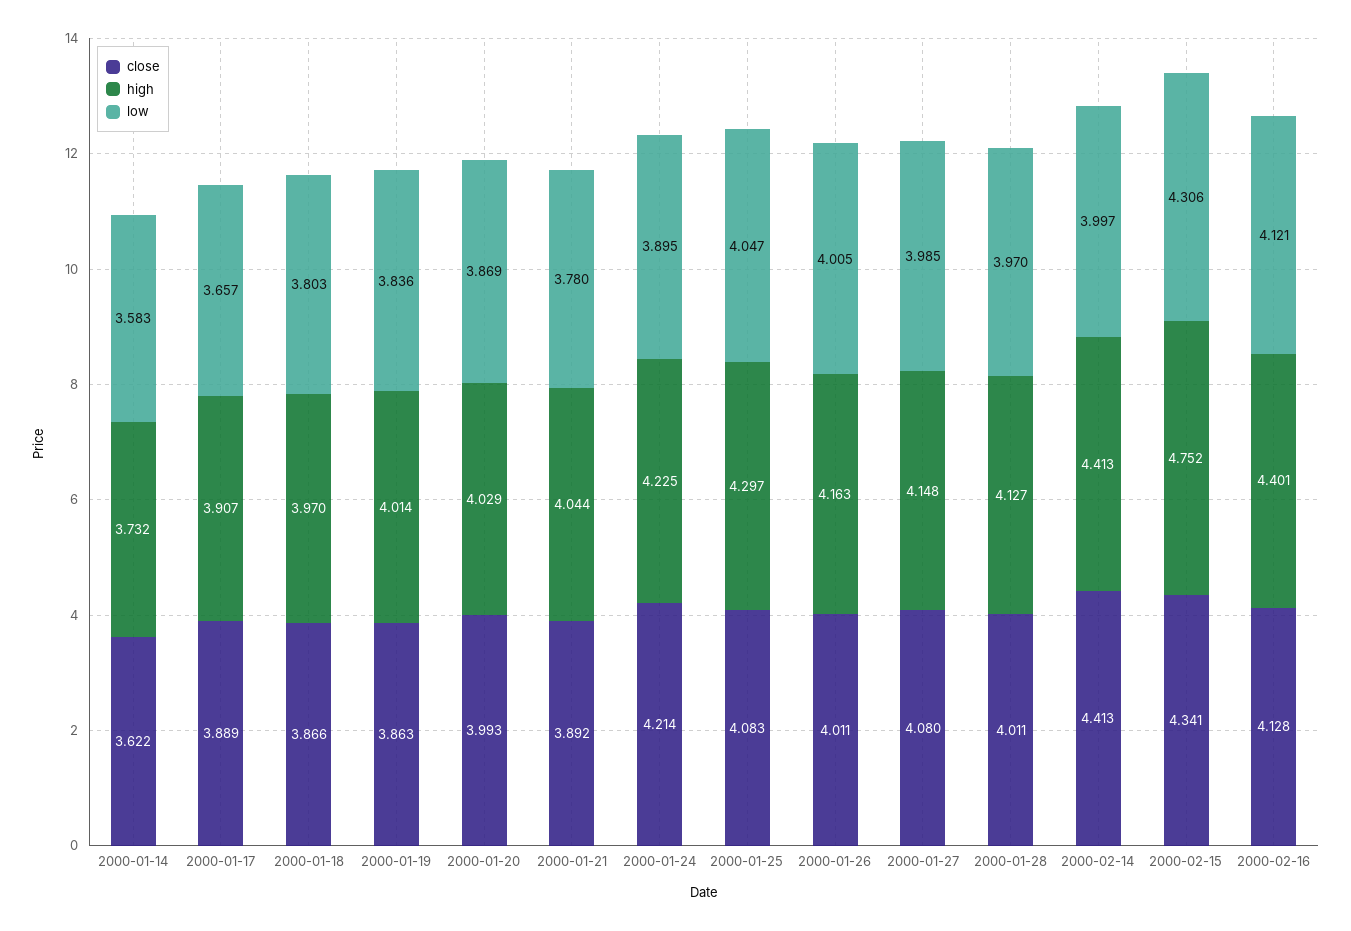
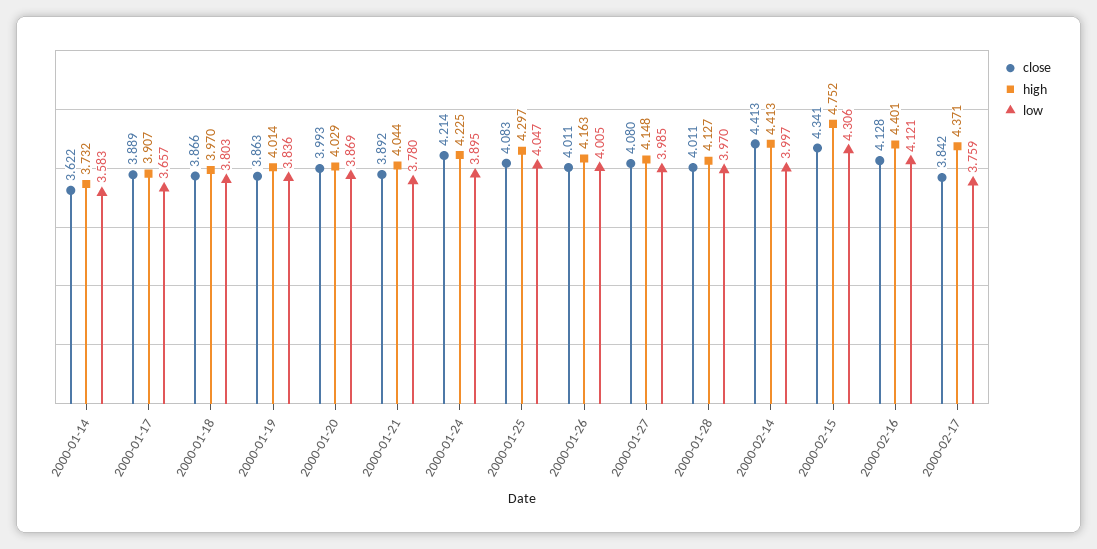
close, 2000-02-17: none -> 3.842
high, 2000-02-17: none -> 4.371
low, 2000-02-17: none -> 3.759

